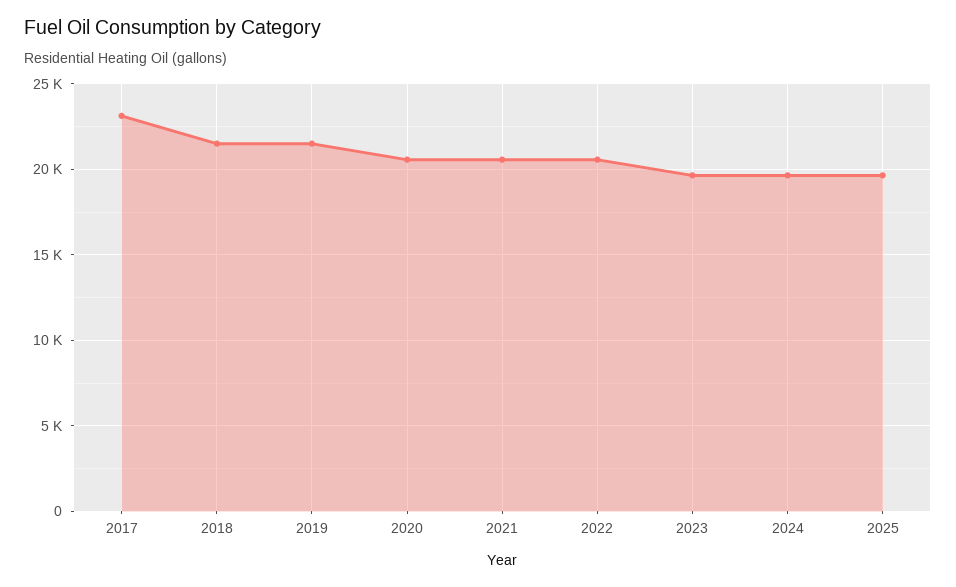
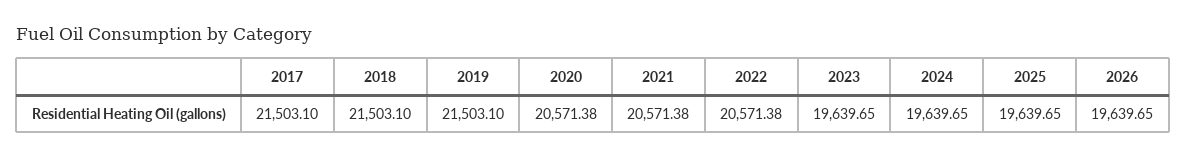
2017: 23000 -> 21503.1
2026: none -> 19639.65

